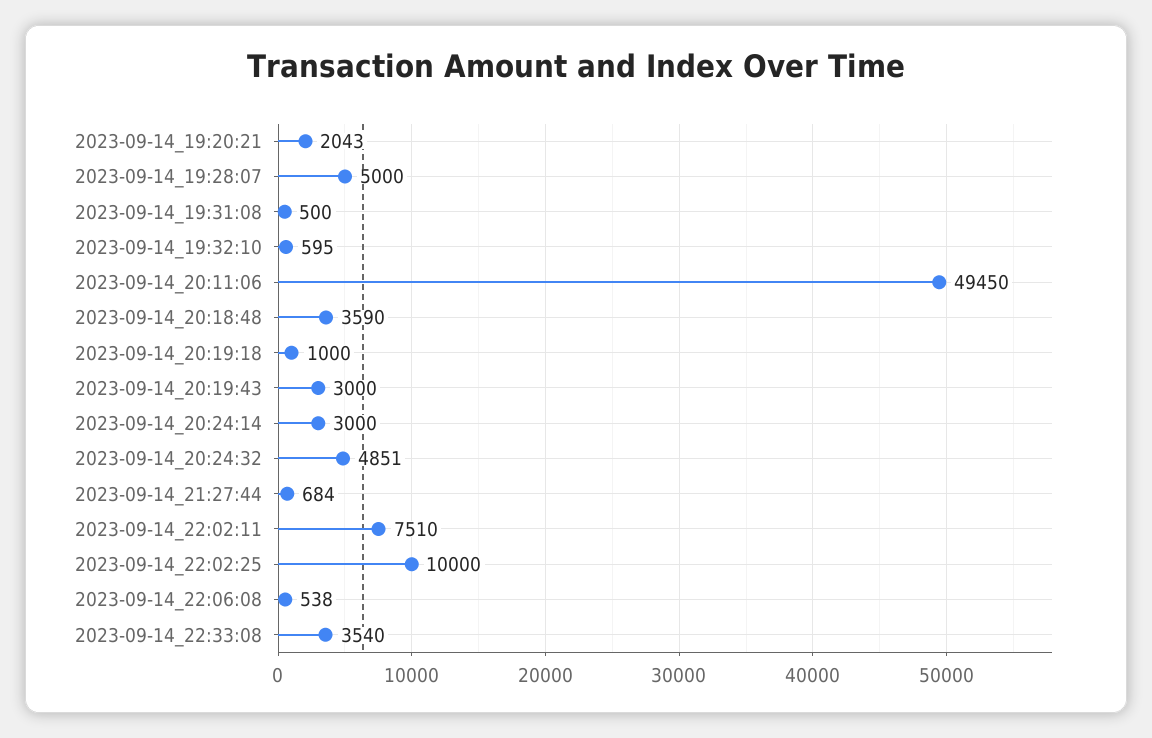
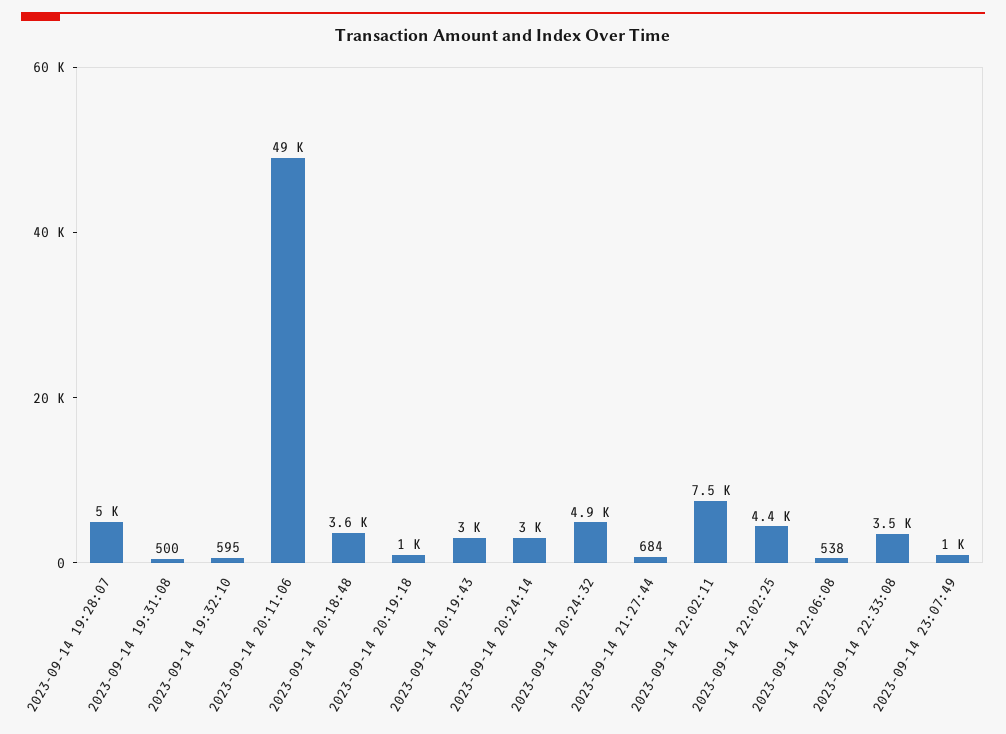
2023-09-14_19:20:21: 2043 -> none
2023-09-14_22:02:25: 10000 -> 4400
2023-09-14 23:07:49: none -> 1000

